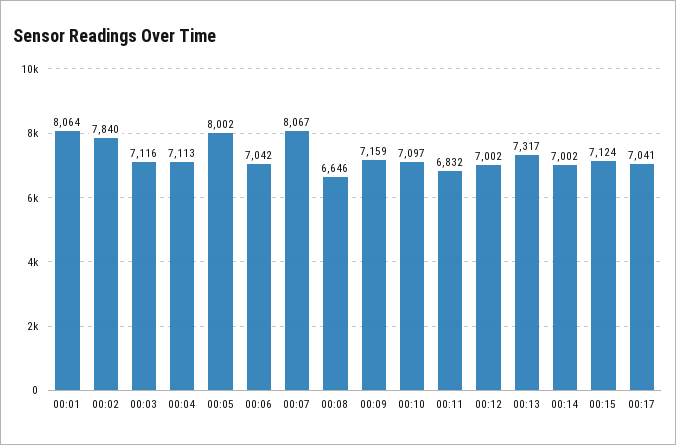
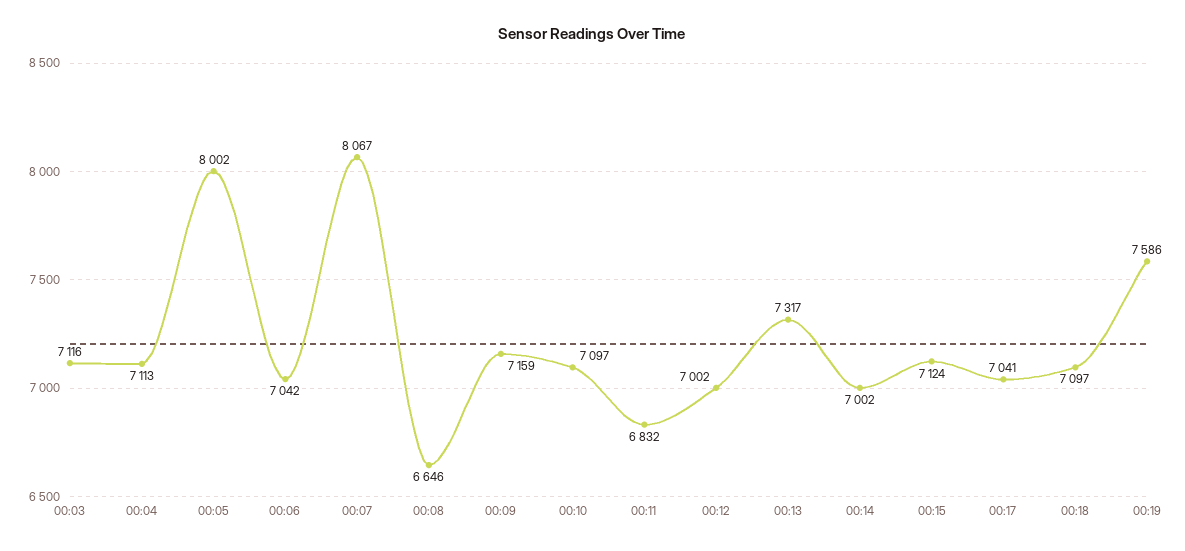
00:01: 8064 -> none
00:02: 7840 -> none
00:18: none -> 7097
00:19: none -> 7586

